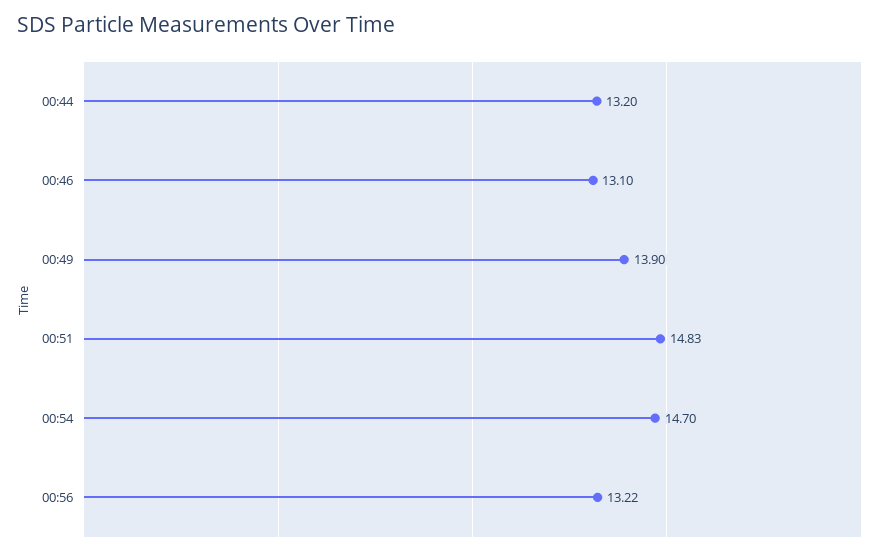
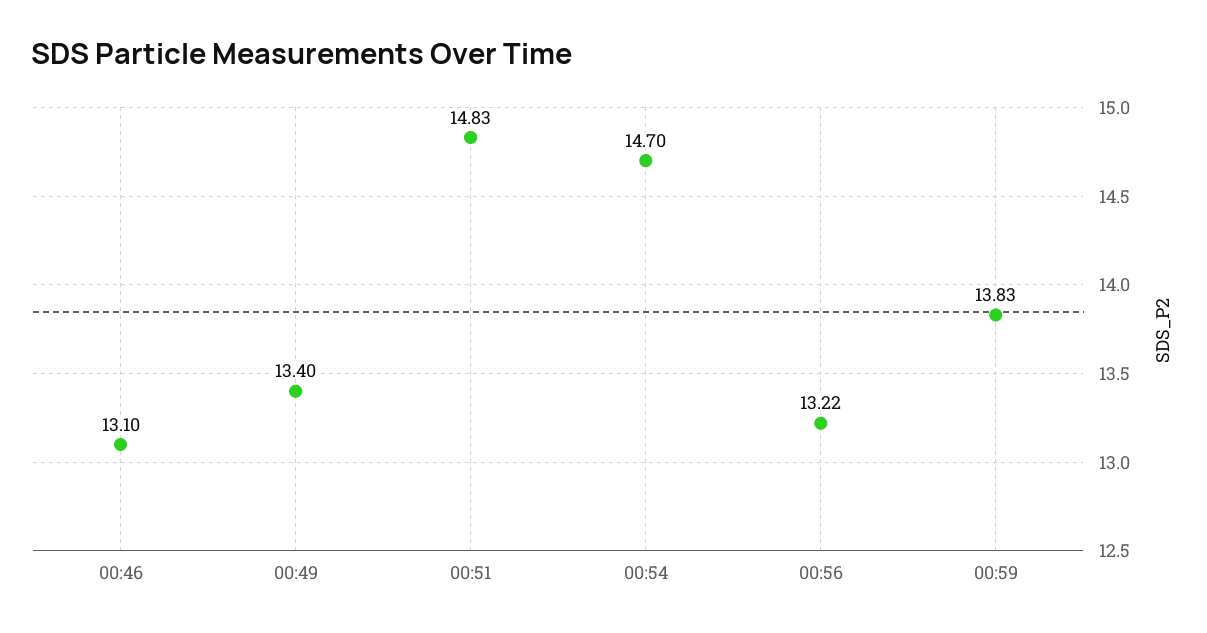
00:44: 13.2 -> none
00:49: 13.9 -> 13.4
00:59: none -> 13.83

